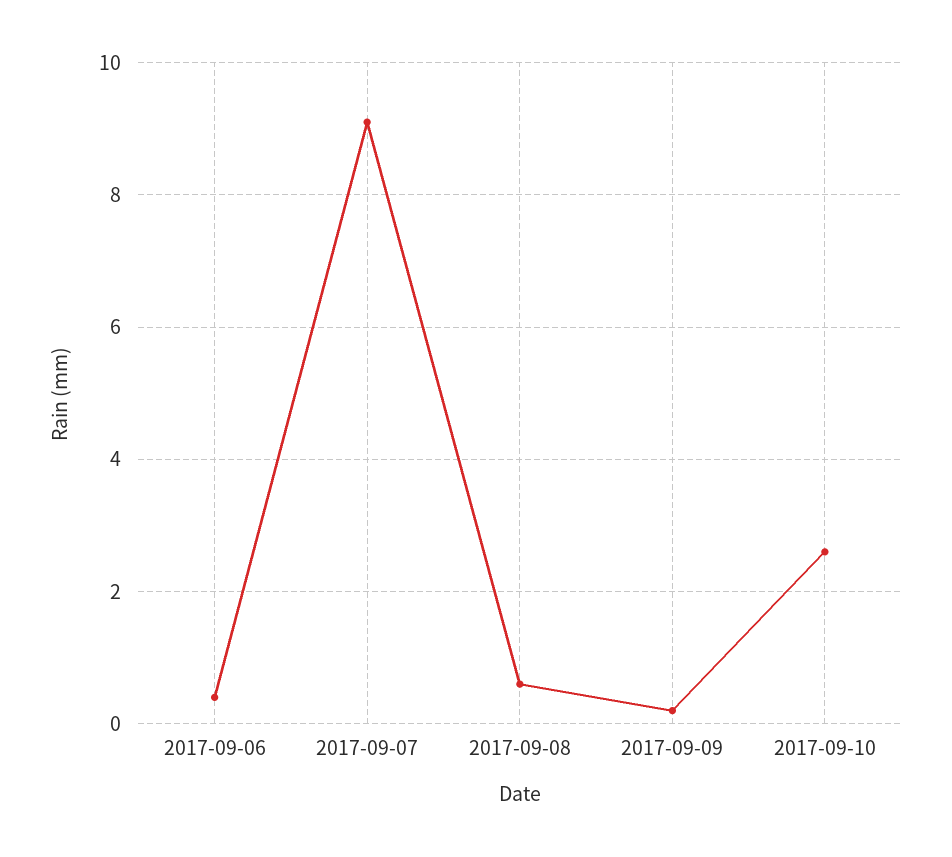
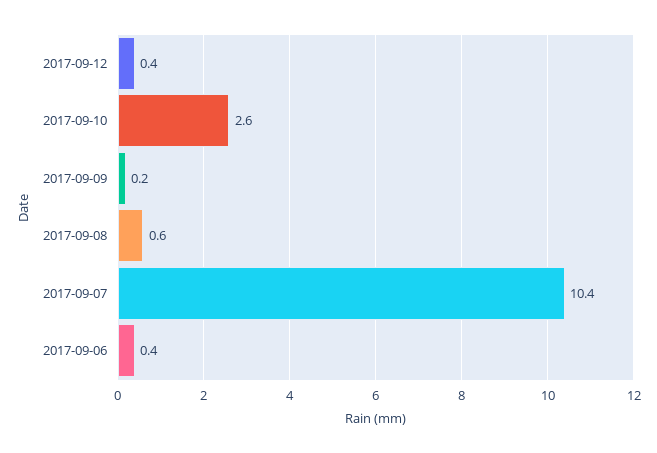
2017-09-07: 9 -> 10.4
2017-09-12: none -> 0.4

